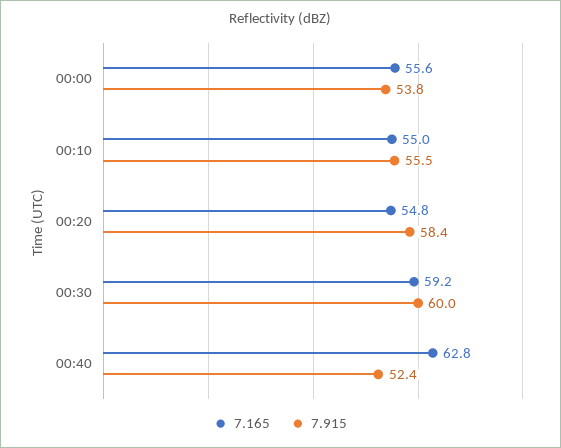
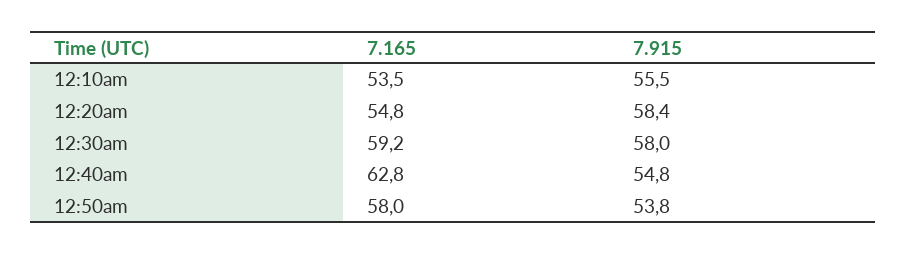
7.165, 00:00: 55.6 -> none
7.915, 00:00: 53.8 -> none
7.165, 00:10: 55 -> 53.5
7.915, 00:30: 60 -> 58
7.915, 00:40: 52.4 -> 54.8
7.165, 12:50am: none -> 58
7.915, 12:50am: none -> 53.8

